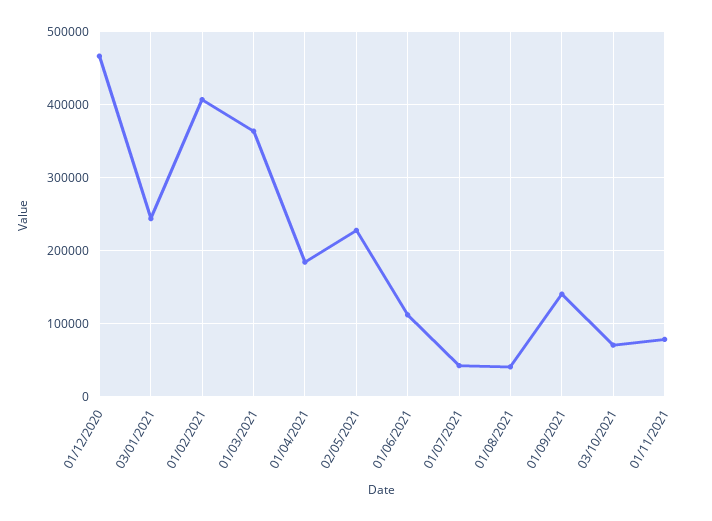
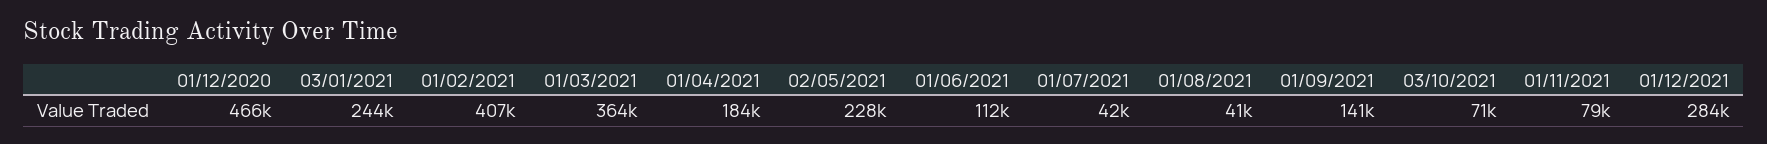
01/12/2021: none -> 284000

